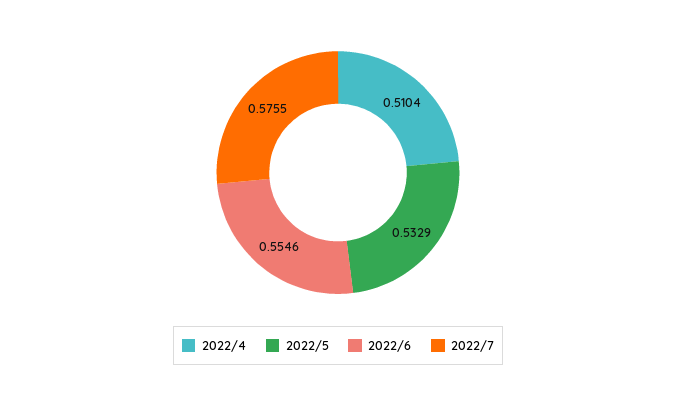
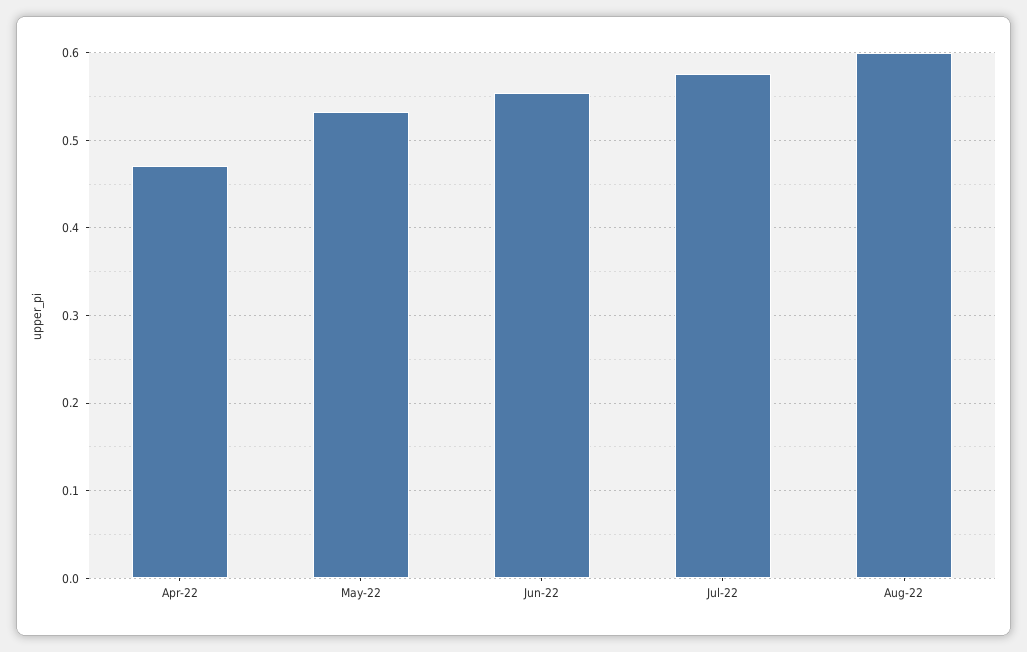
2022/4: 0.5104 -> 0.47
Aug-22: none -> 0.6

